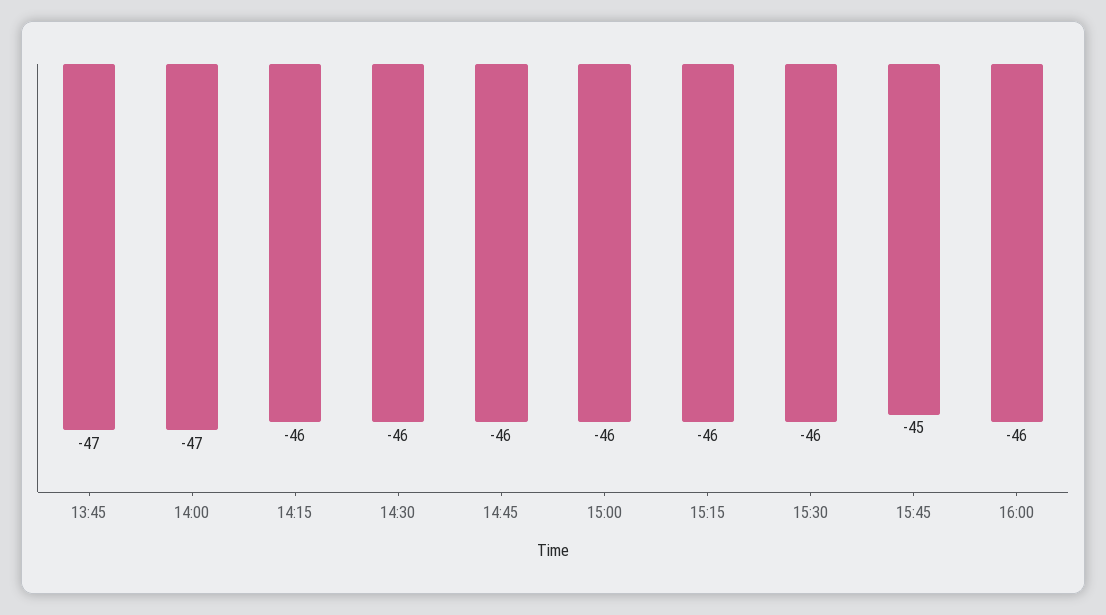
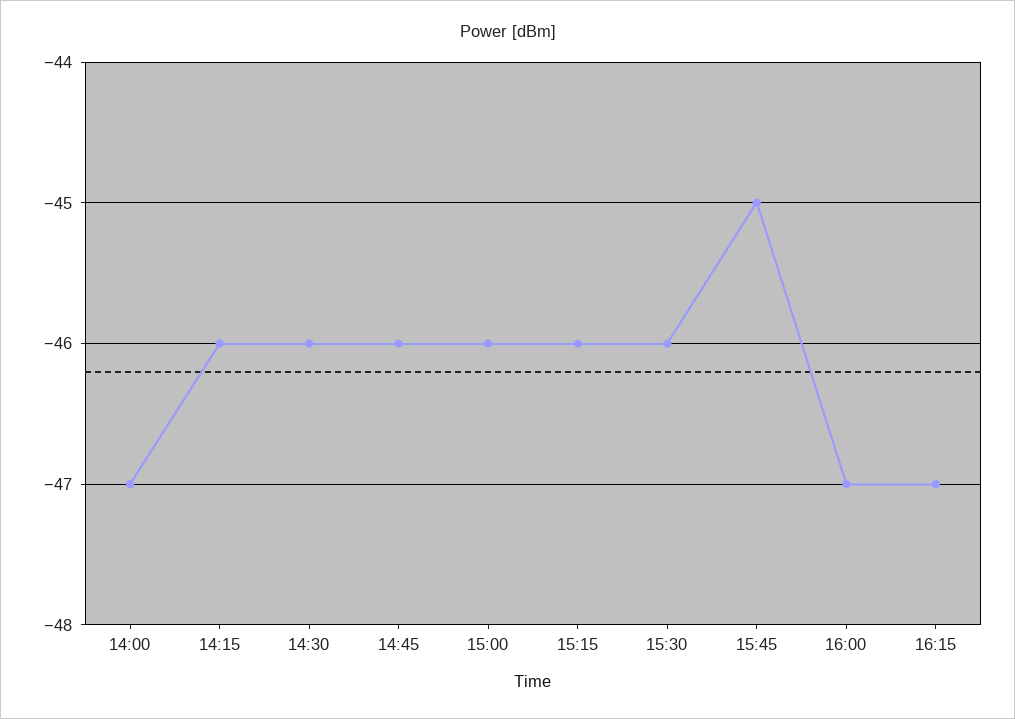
13:45: -47 -> none
16:00: -46 -> -47
16:15: none -> -47

